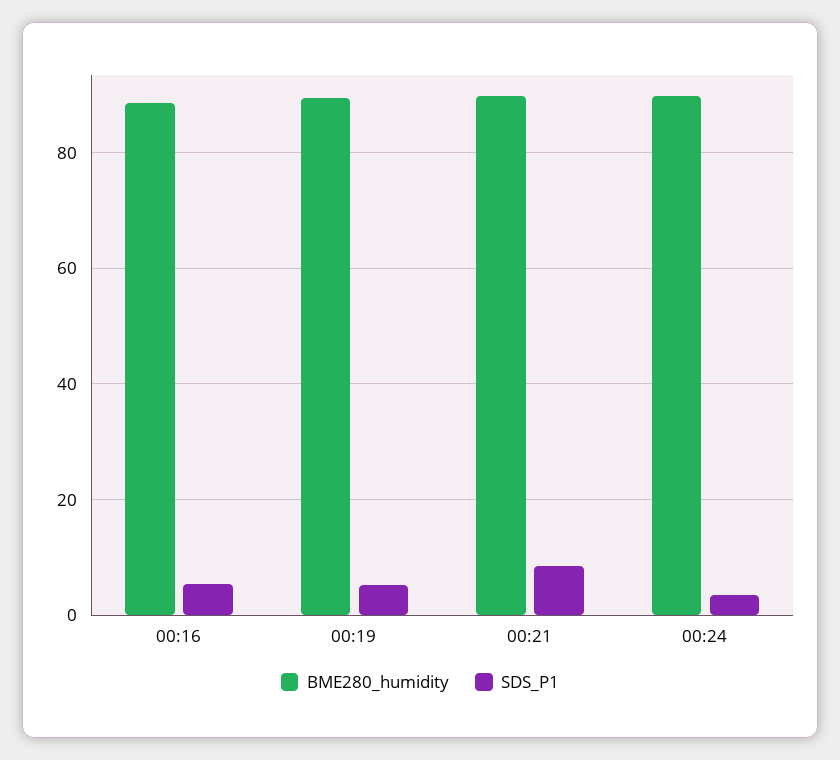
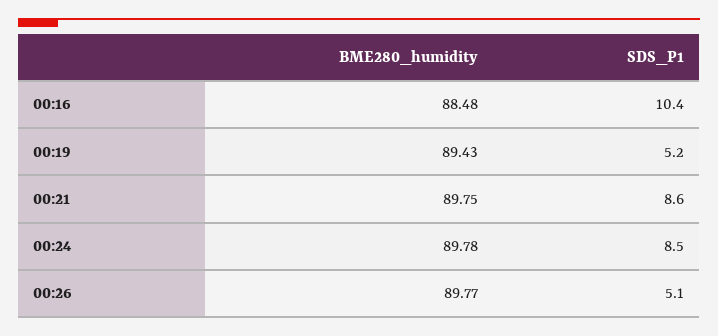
SDS_P1, 00:16: 6 -> 10.4
SDS_P1, 00:24: 4 -> 8.5
BME280_humidity, 00:26: none -> 89.77
SDS_P1, 00:26: none -> 5.1

